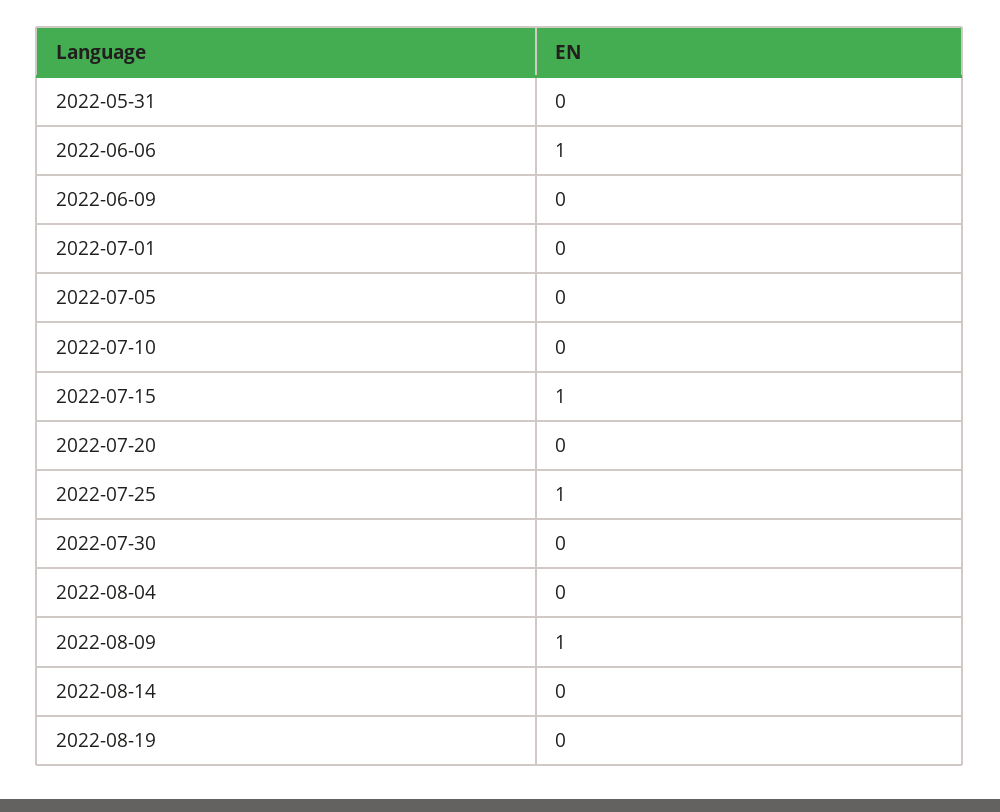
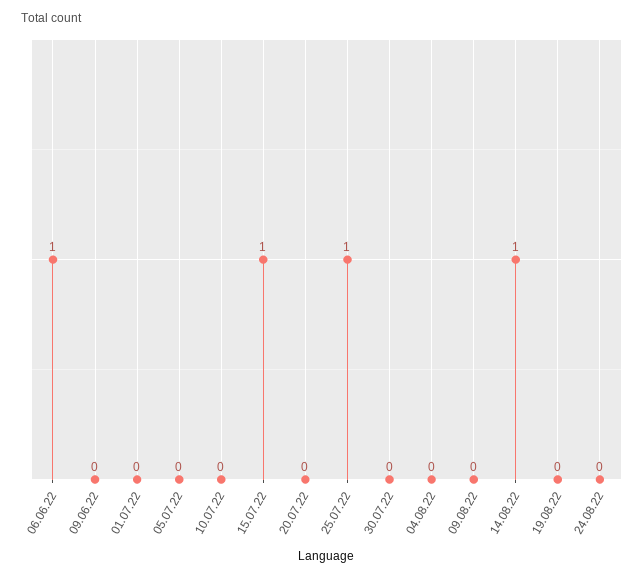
2022-05-31: 0 -> none
2022-08-09: 1 -> 0
2022-08-14: 0 -> 1
24.08.22: none -> 0

